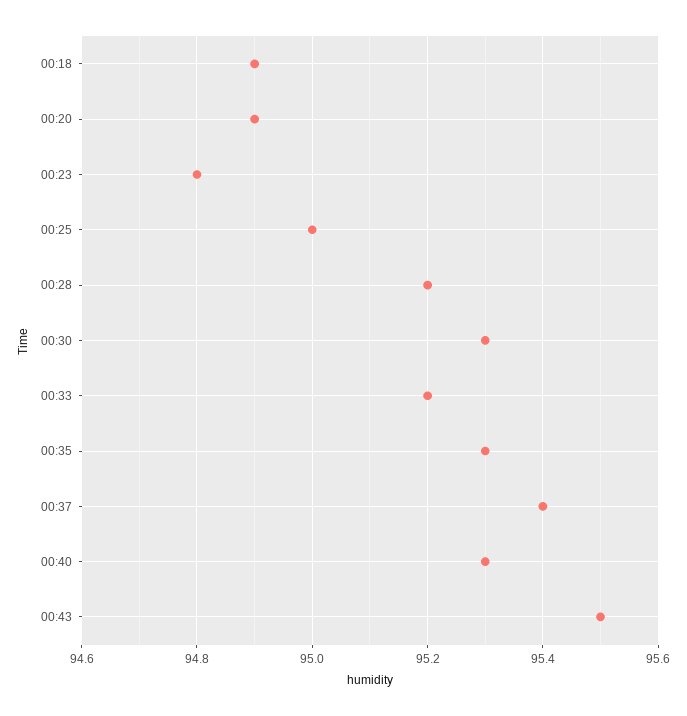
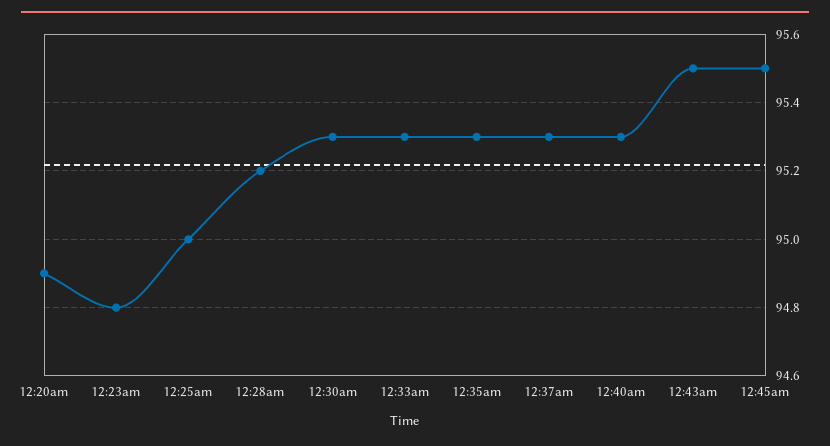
00:18: 94.9 -> none
00:33: 95.2 -> 95.3
00:37: 95.4 -> 95.3
12:45am: none -> 95.5

